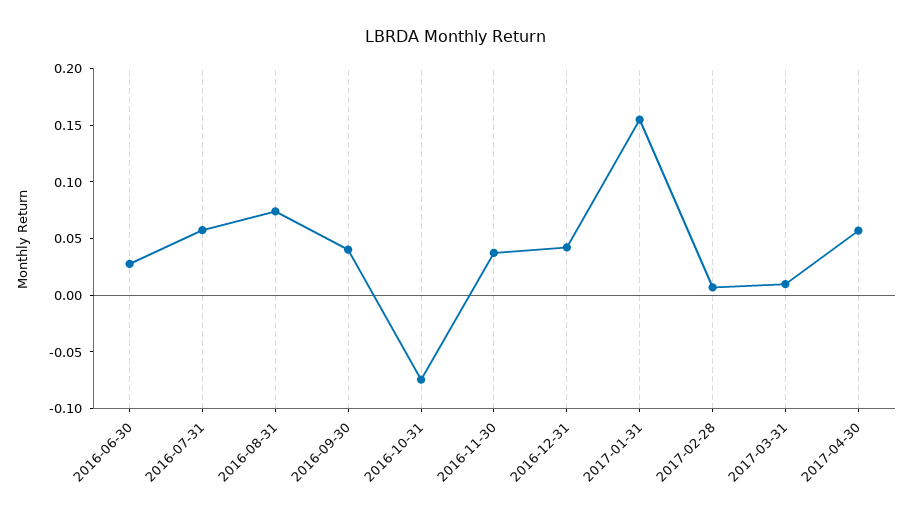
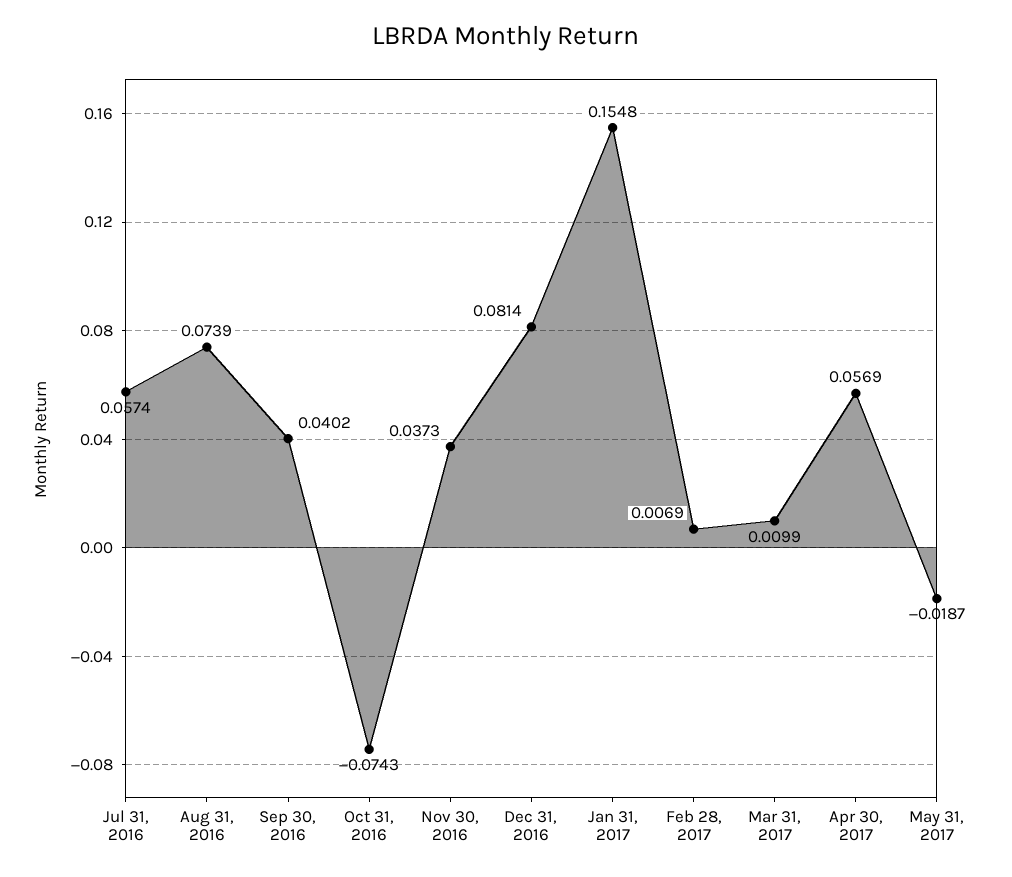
2016-06-30: 0.03 -> none
2016-12-31: 0.04 -> 0.0814
May 31, 2017: none -> -0.0187

